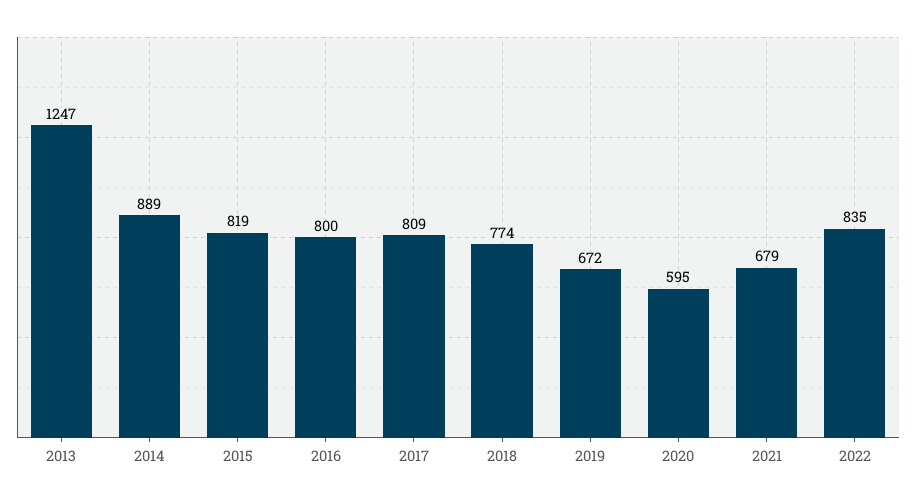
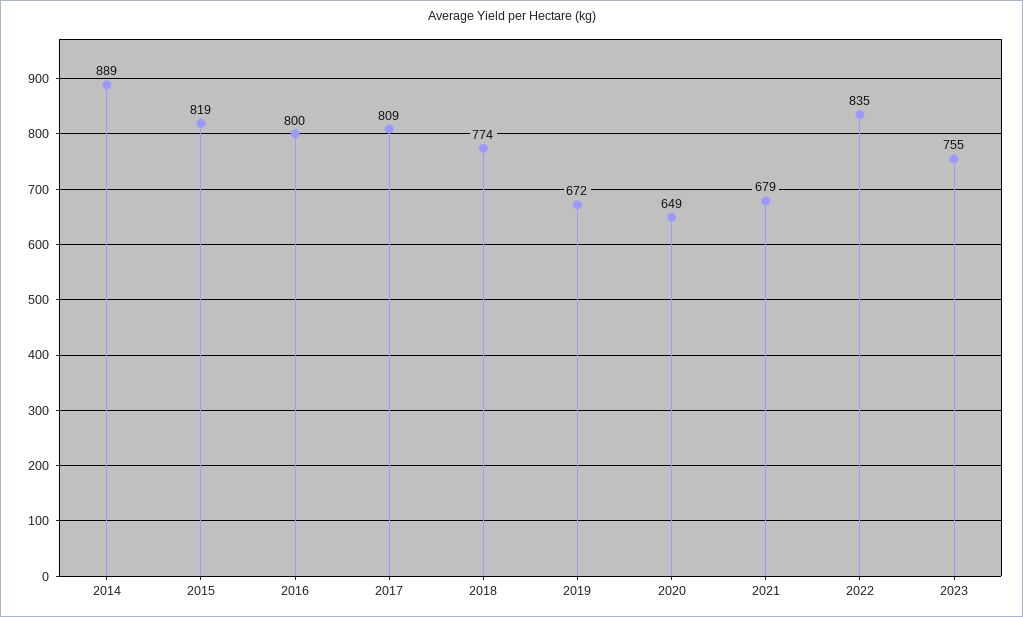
2013: 1247 -> none
2020: 595 -> 649
2023: none -> 755

